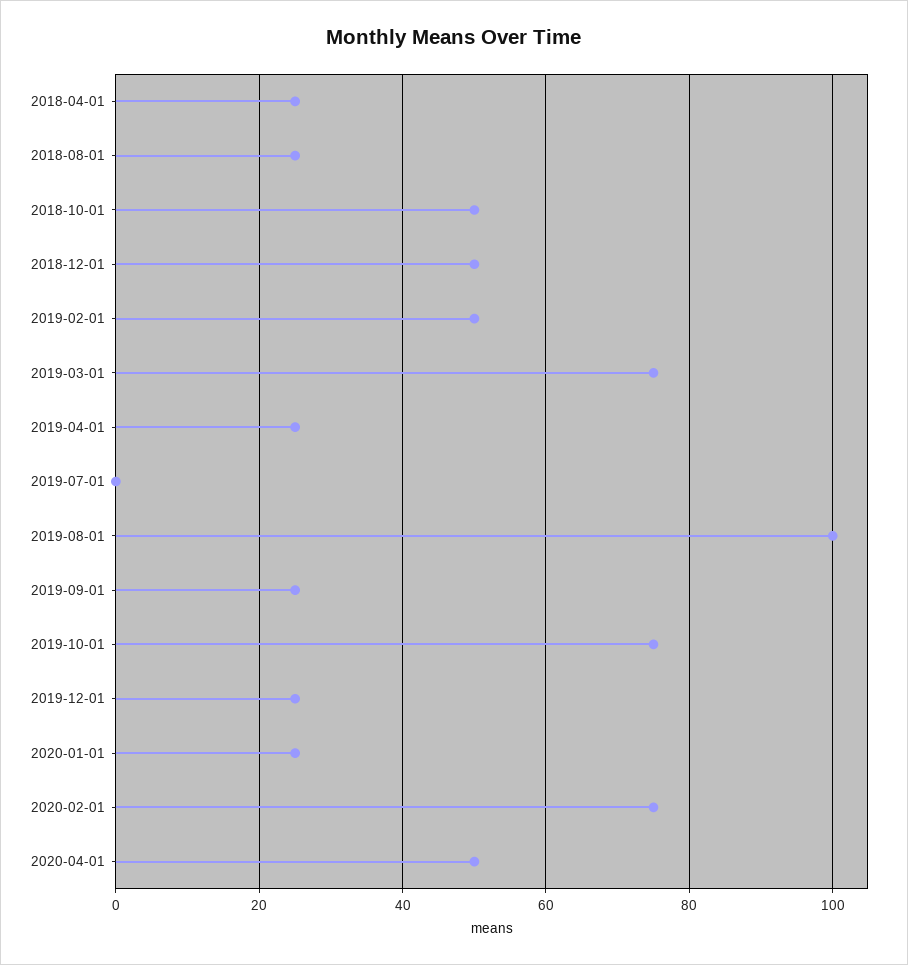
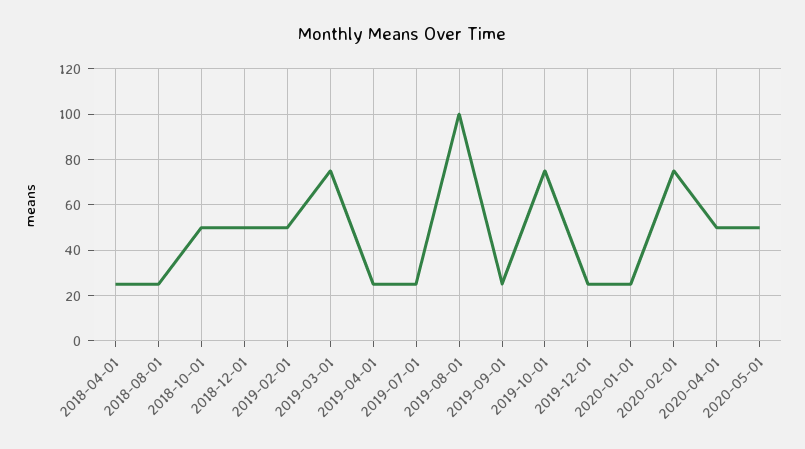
2019-07-01: 0 -> 25
2020-05-01: none -> 50

